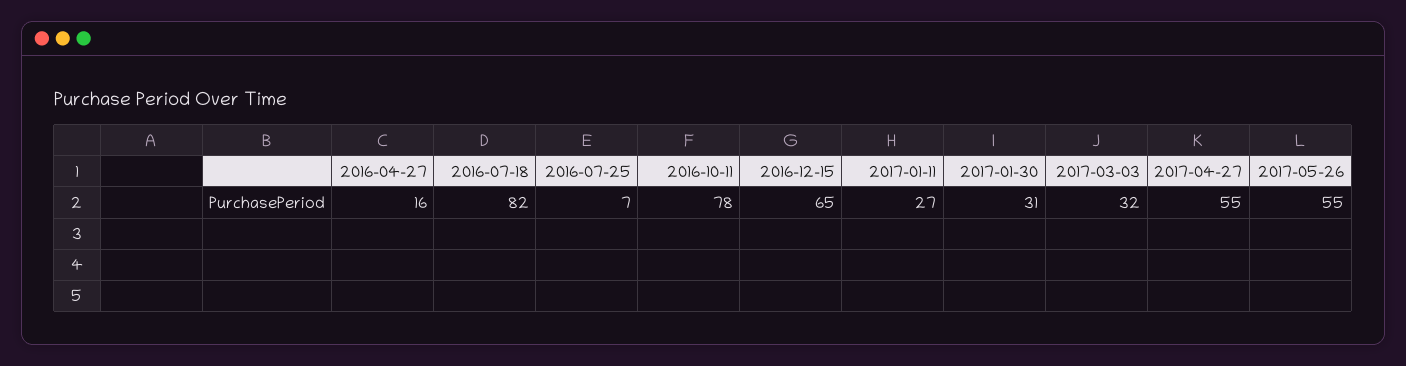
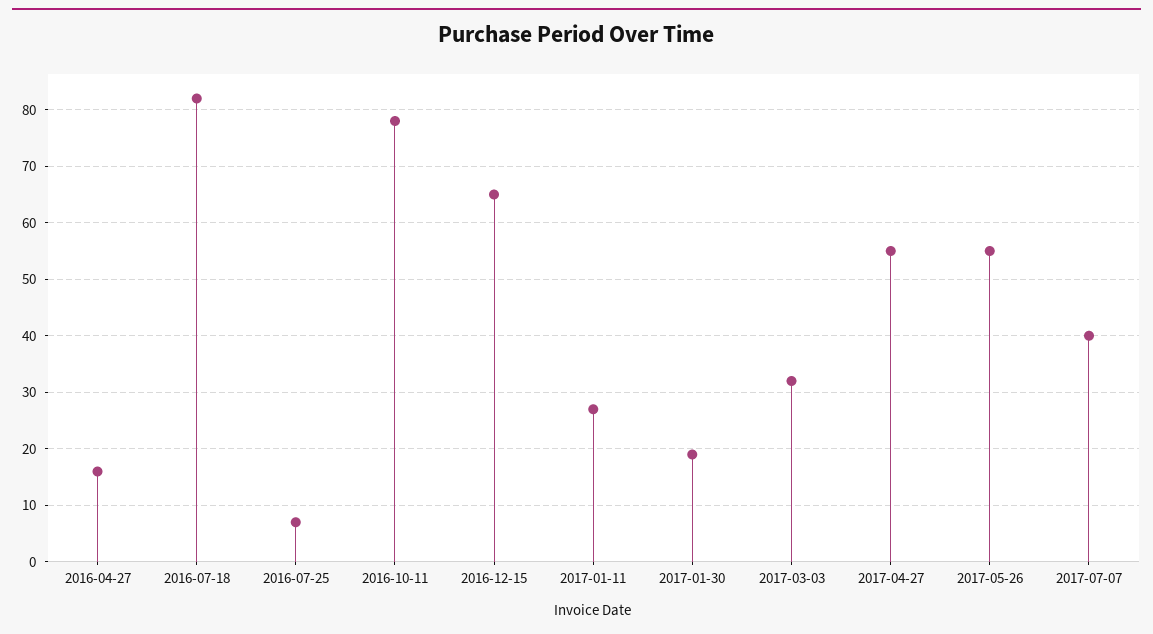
2017-01-30: 31 -> 20
2017-07-07: none -> 40

